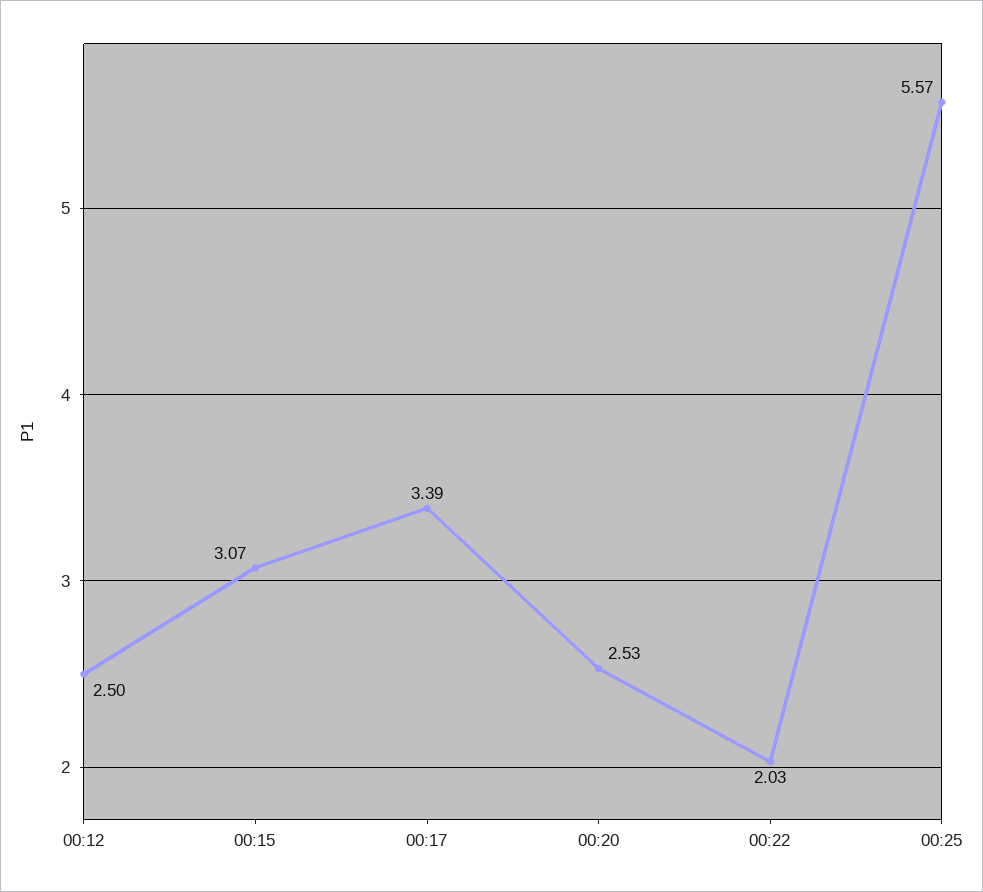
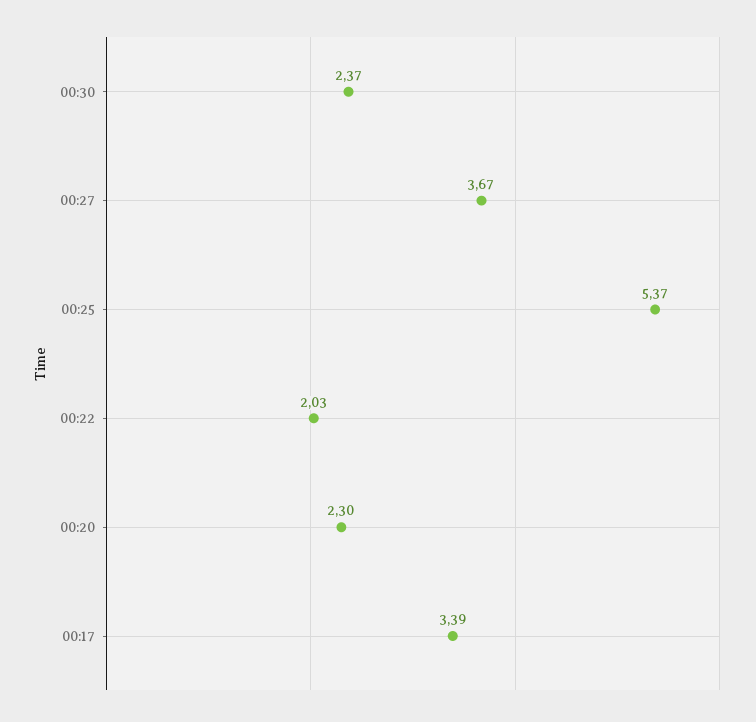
00:12: 2.5 -> none
00:15: 3.07 -> none
00:20: 2.53 -> 2.3
00:25: 5.57 -> 5.37
00:30: none -> 2.37
00:27: none -> 3.67

